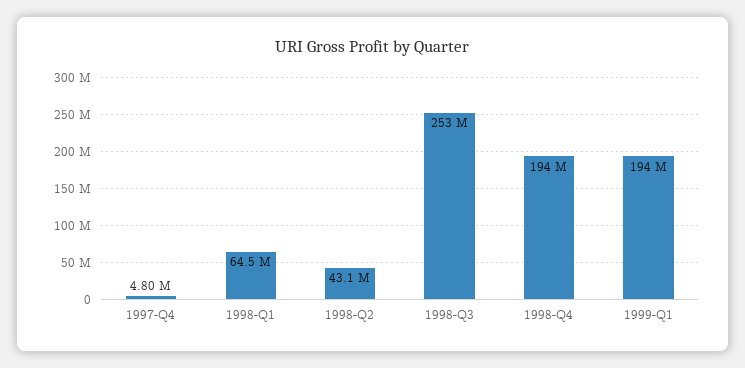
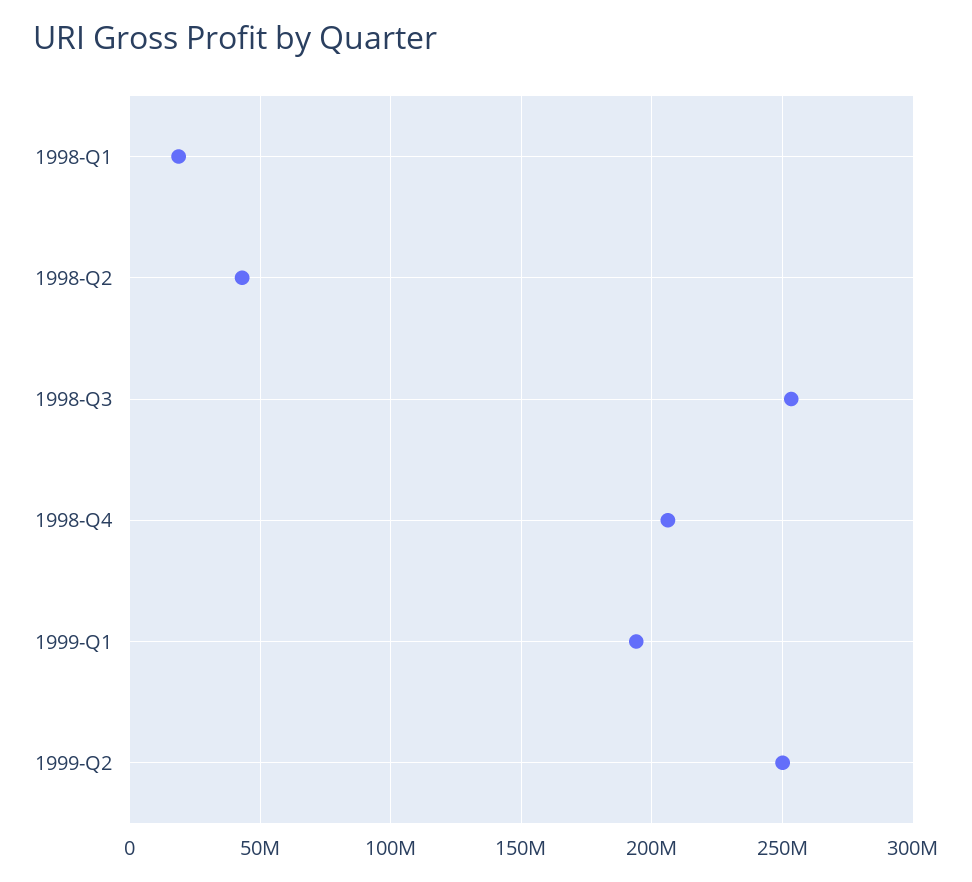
1997-Q4: 4800000 -> none
1998-Q1: 64500000 -> 20000000
1998-Q4: 194000000 -> 205000000
1999-Q2: none -> 250000000

